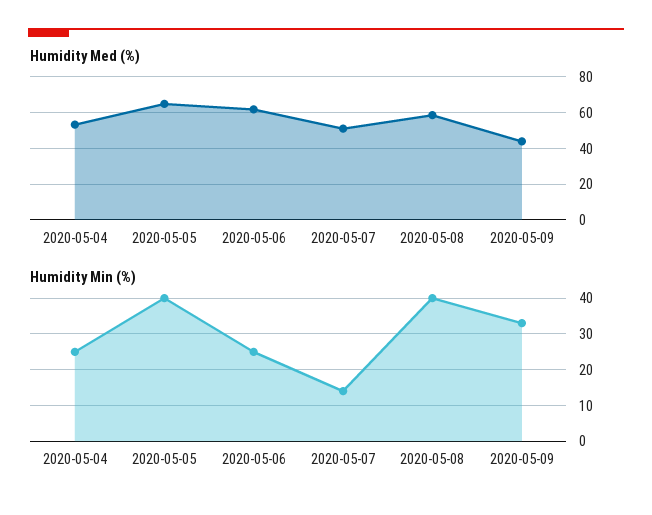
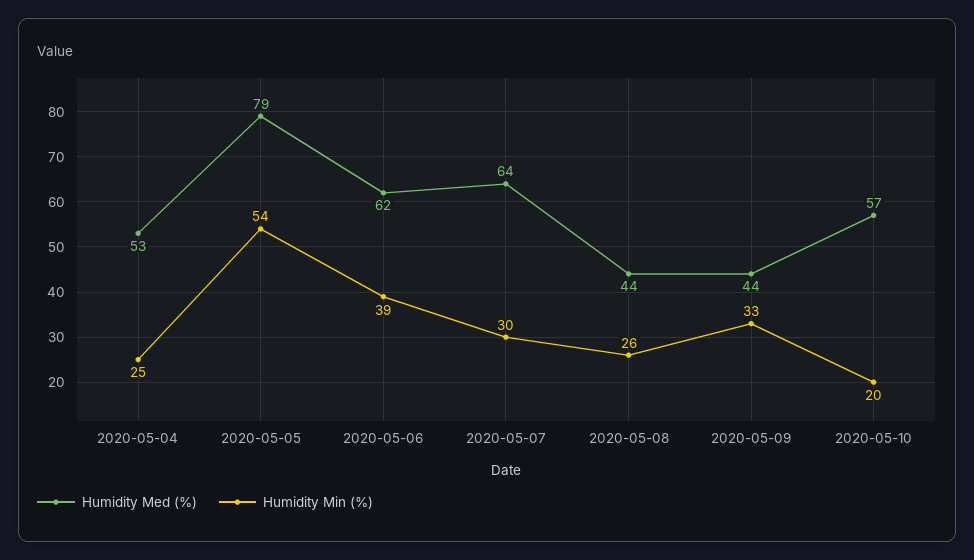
Humidity Med (%), 2020-05-05: 65 -> 79
Humidity Med (%), 2020-05-07: 50 -> 64
Humidity Med (%), 2020-05-08: 60 -> 44
Humidity Min (%), 2020-05-05: 40 -> 54
Humidity Min (%), 2020-05-06: 25 -> 39
Humidity Min (%), 2020-05-07: 15 -> 30
Humidity Min (%), 2020-05-08: 40 -> 26
Humidity Med (%), 2020-05-10: none -> 57
Humidity Min (%), 2020-05-10: none -> 20

